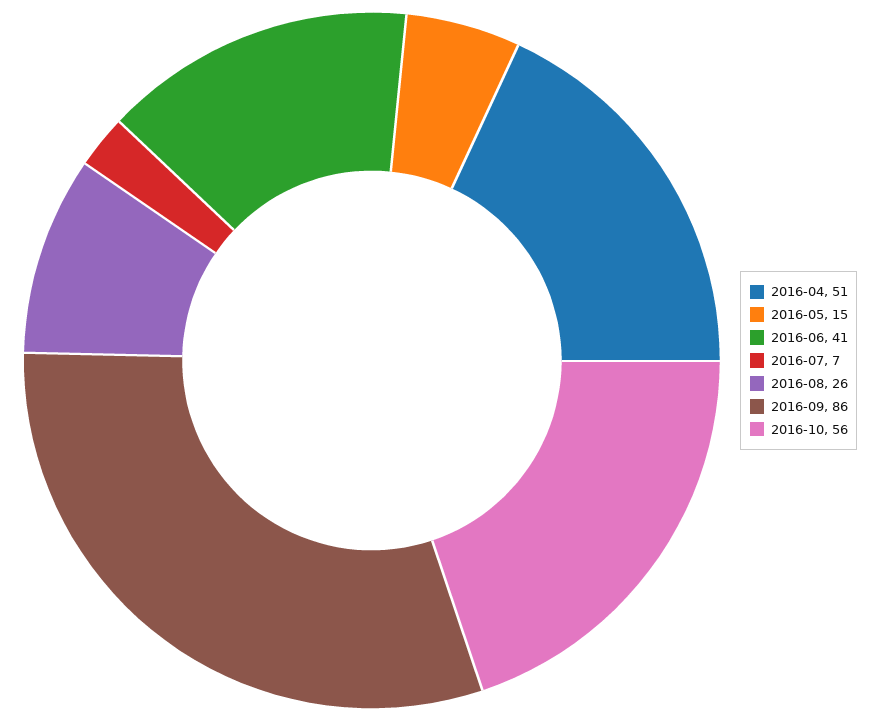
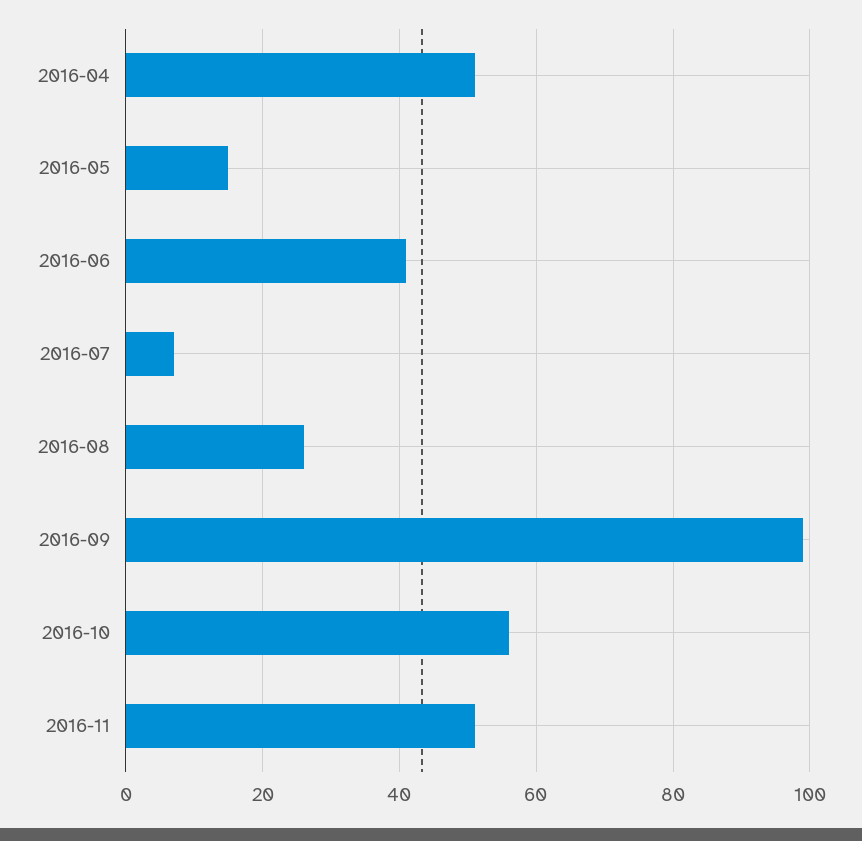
2016-09: 86 -> 100
2016-11: none -> 50

